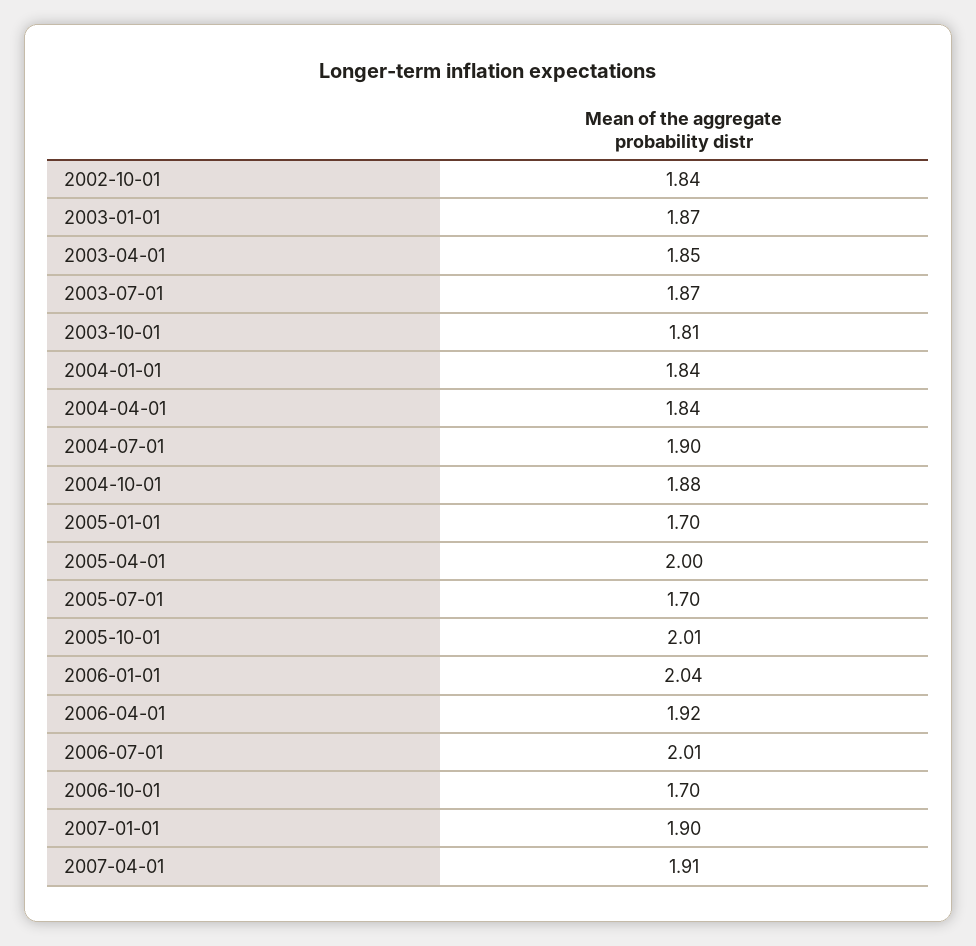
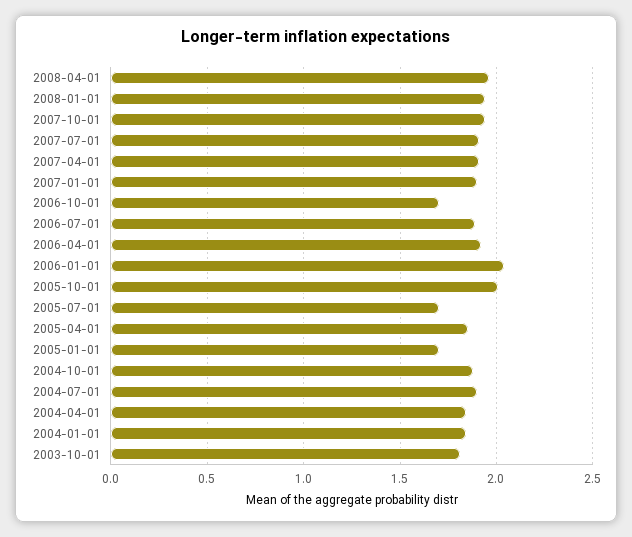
2002-10-01: 1.84 -> none
2003-01-01: 1.87 -> none
2003-04-01: 1.85 -> none
2003-07-01: 1.87 -> none
2005-04-01: 2 -> 1.85
2006-07-01: 2.01 -> 1.9
2008-04-01: none -> 1.95
2008-01-01: none -> 1.95
2007-10-01: none -> 1.95
2007-07-01: none -> 1.9

